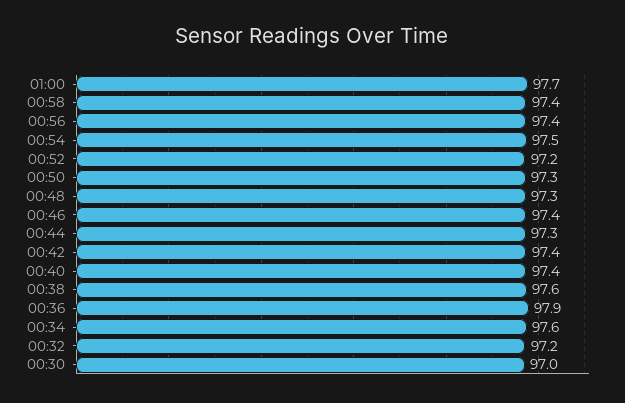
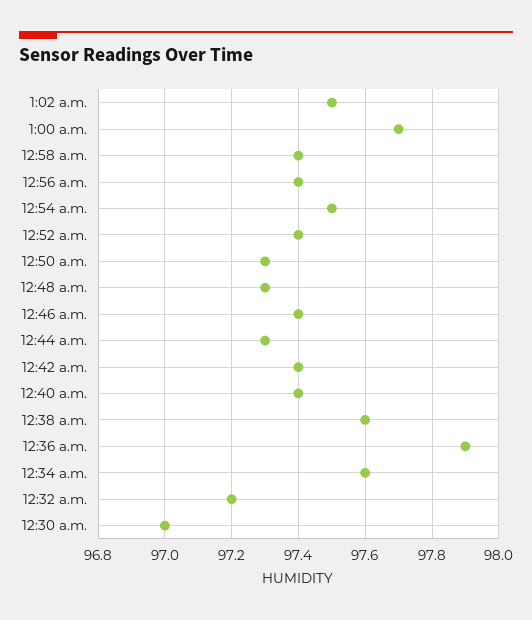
00:52: 97.2 -> 97.4
1:02 a.m.: none -> 97.5

